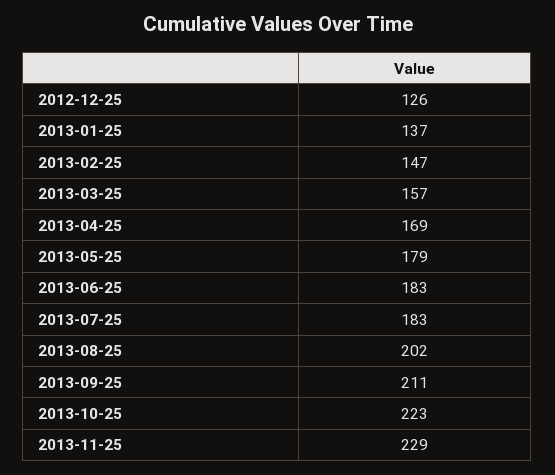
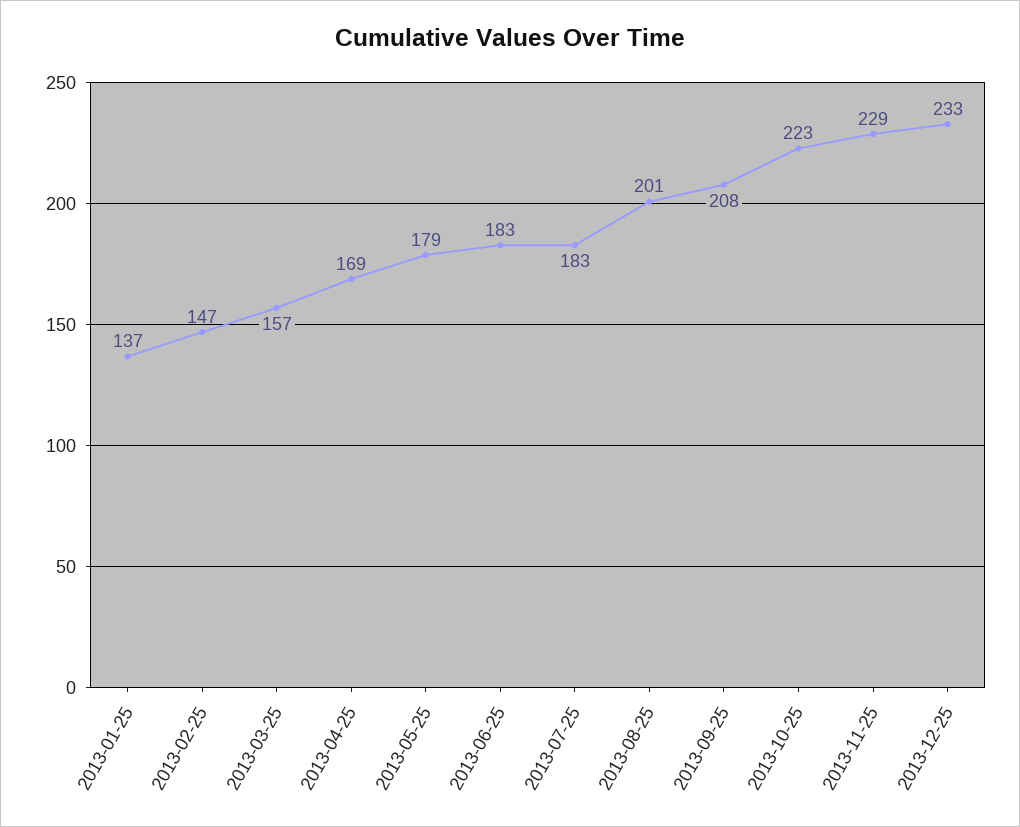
2012-12-25: 126 -> none
2013-08-25: 202 -> 201
2013-09-25: 211 -> 208
2013-12-25: none -> 233

